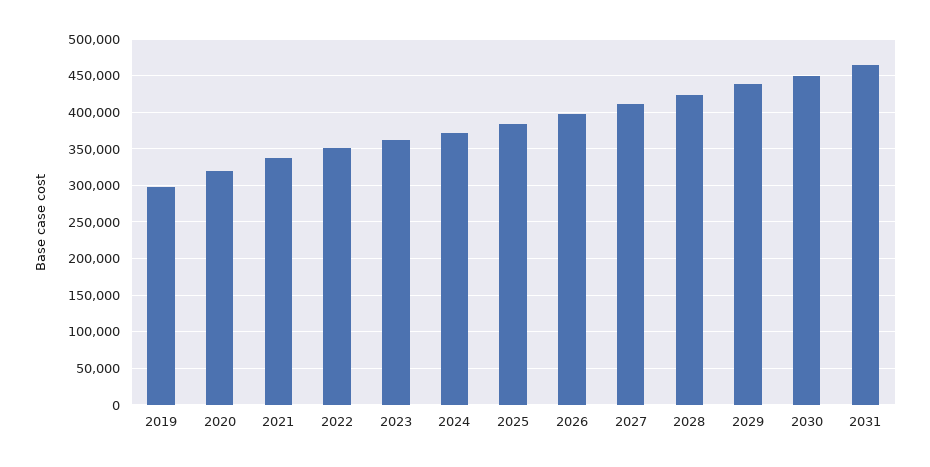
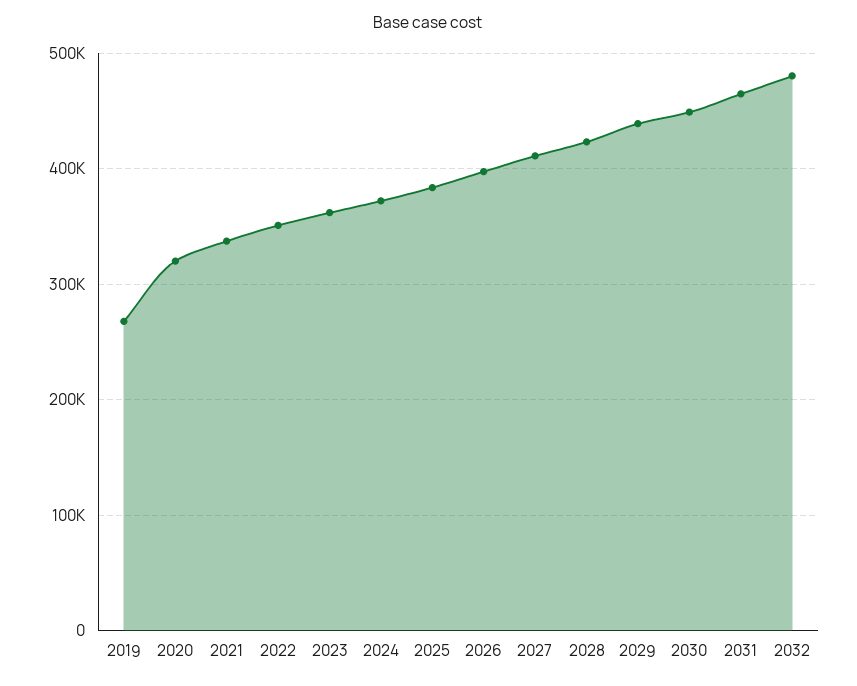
2019: 300000 -> 270000
2032: none -> 480000

